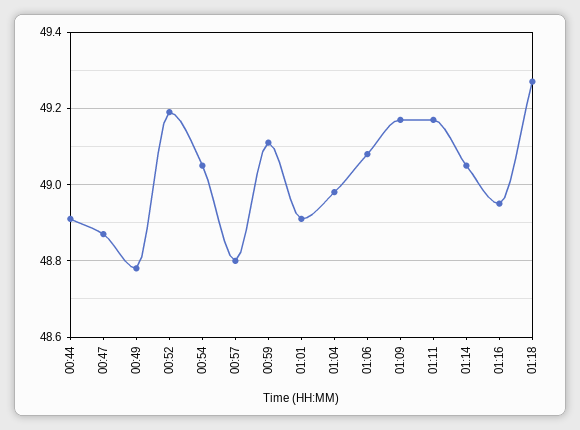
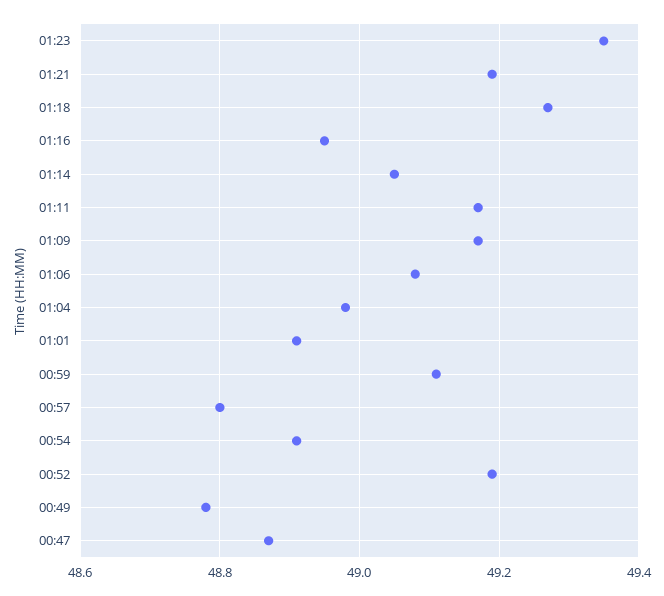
00:44: 48.9 -> none
00:54: 49.05 -> 48.9
01:23: none -> 49.35
01:21: none -> 49.2

